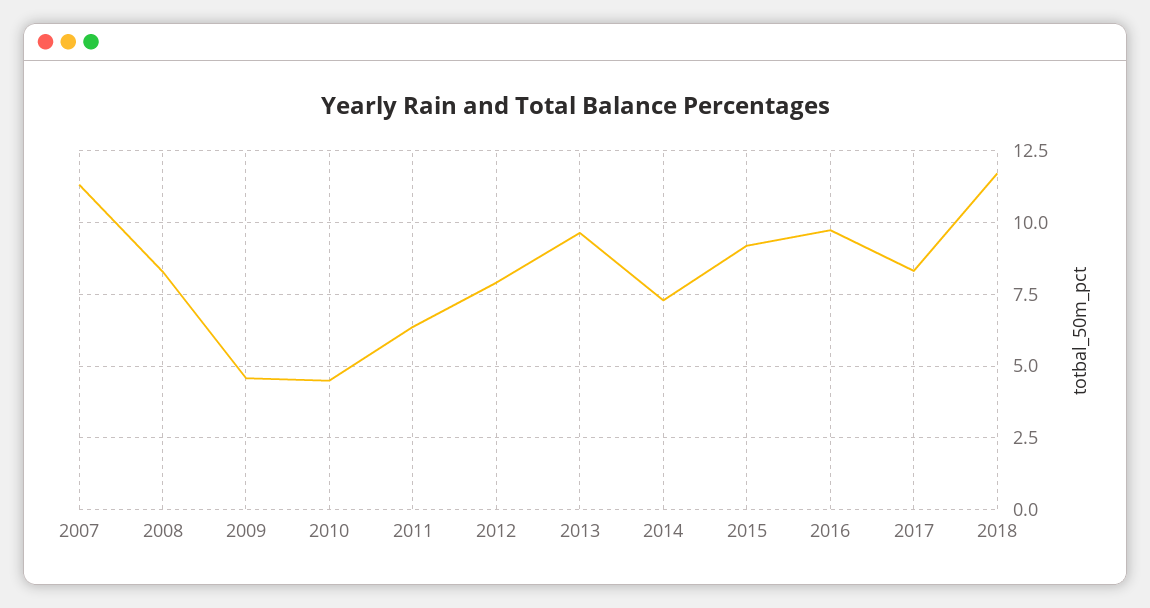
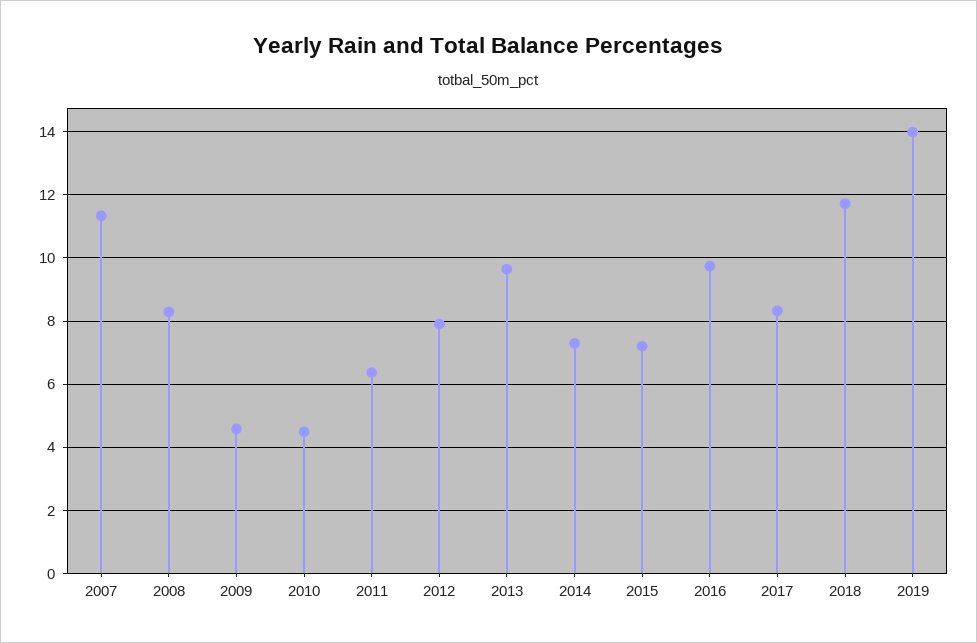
2015: 9.25 -> 7.2
2019: none -> 14

